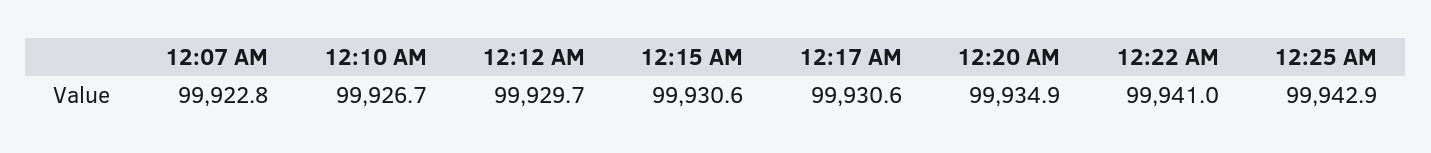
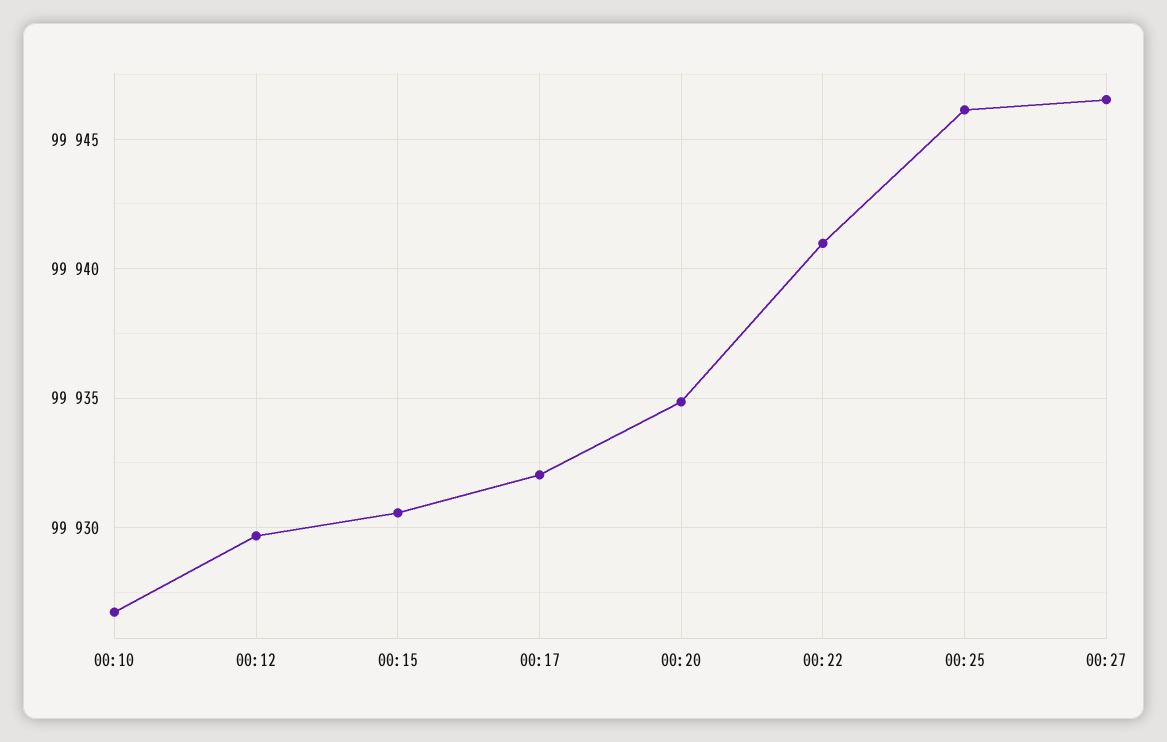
12:07 AM: 99922.8 -> none
12:17 AM: 99930.6 -> 99932
12:25 AM: 99942.9 -> 99946
00:27: none -> 99946.5

